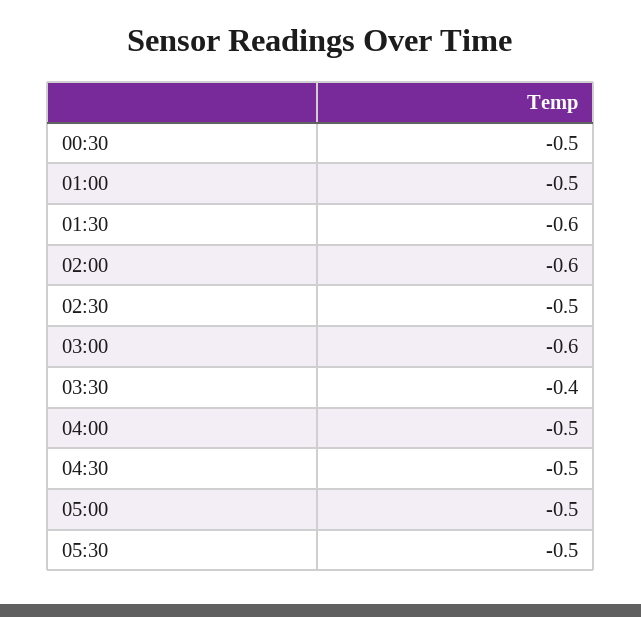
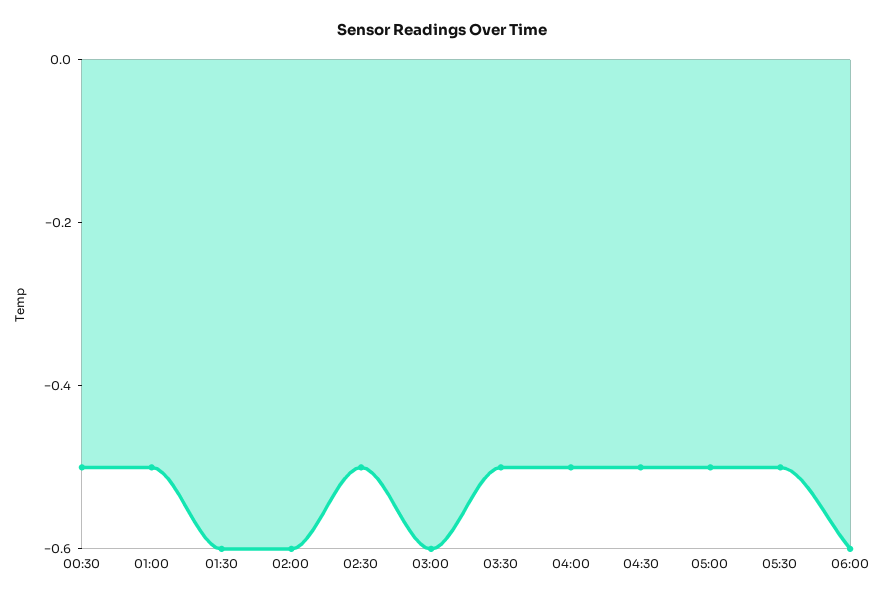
03:30: -0.4 -> -0.5
06:00: none -> -0.6

